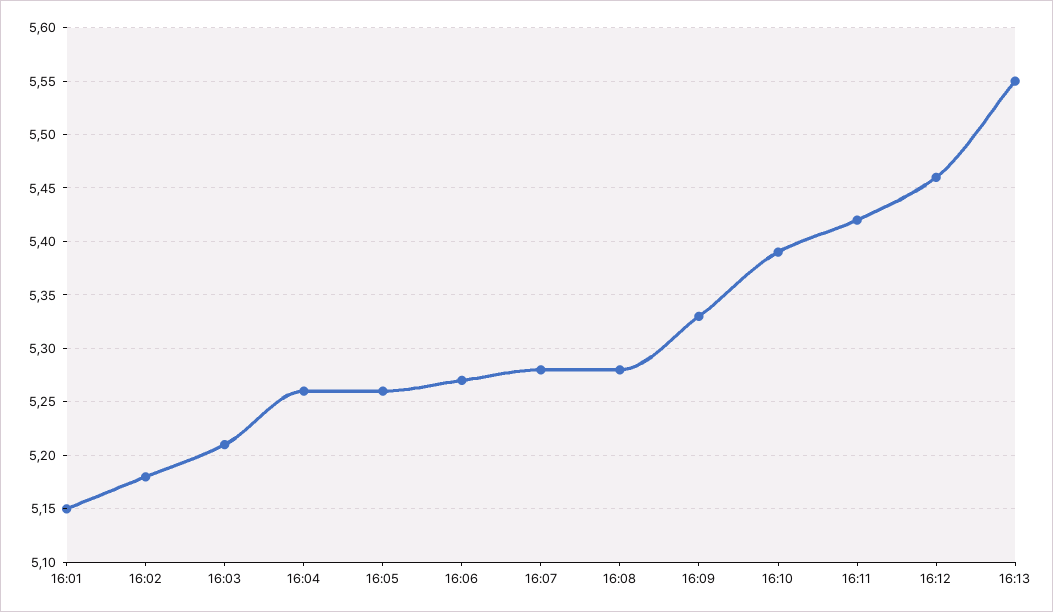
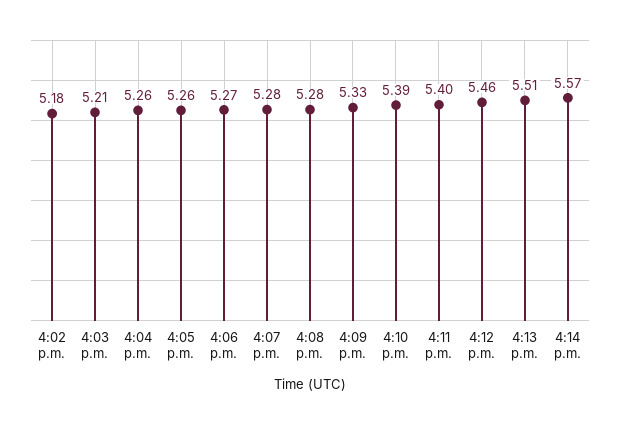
16:01: 5.15 -> none
16:11: 5.42 -> 5.4
16:13: 5.55 -> 5.51
4:14 p.m.: none -> 5.57

